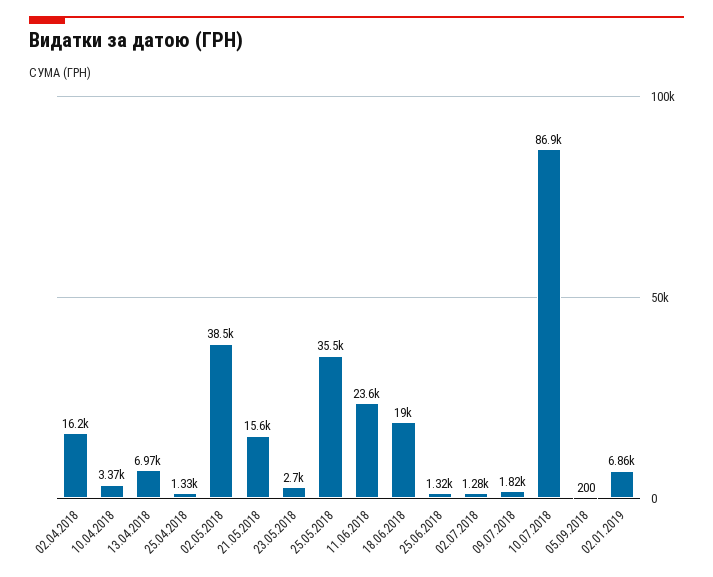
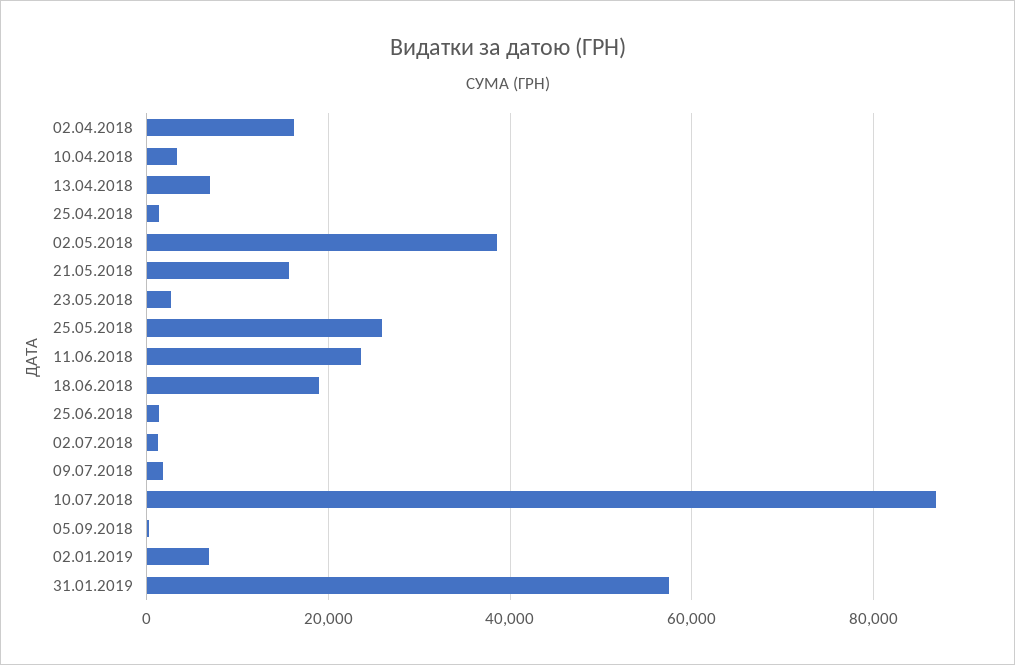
25.05.2018: 35500 -> 26000
31.01.2019: none -> 58000

